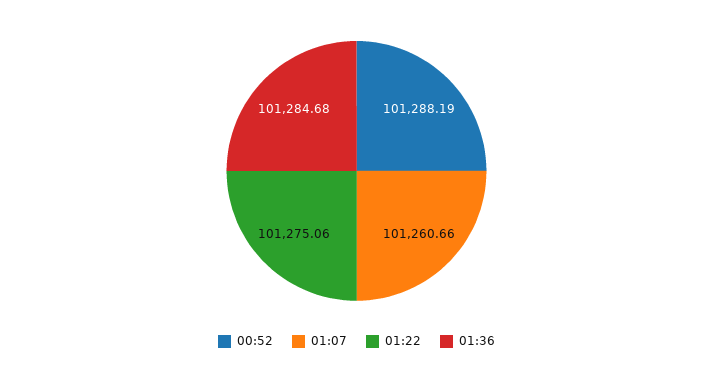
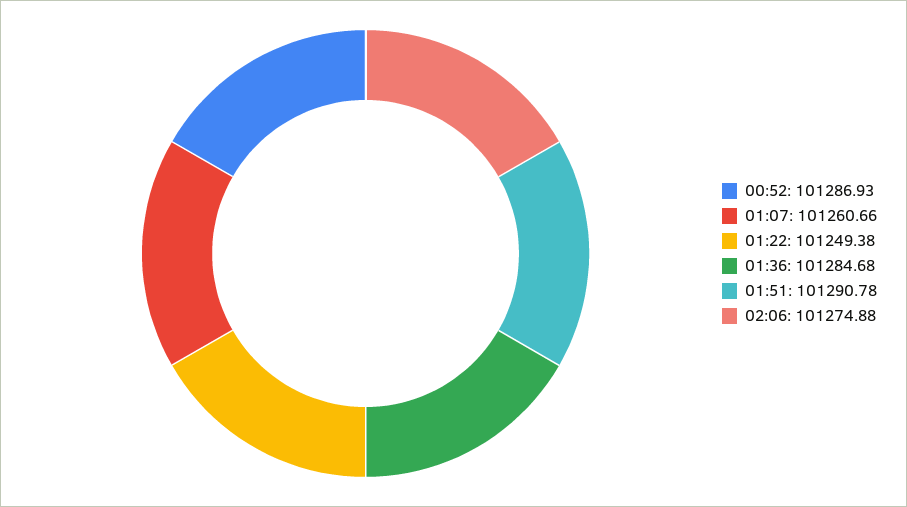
00:52: 101288.19 -> 101286.93
01:22: 101275.06 -> 101249.38
01:51: none -> 101290.78
02:06: none -> 101274.88

